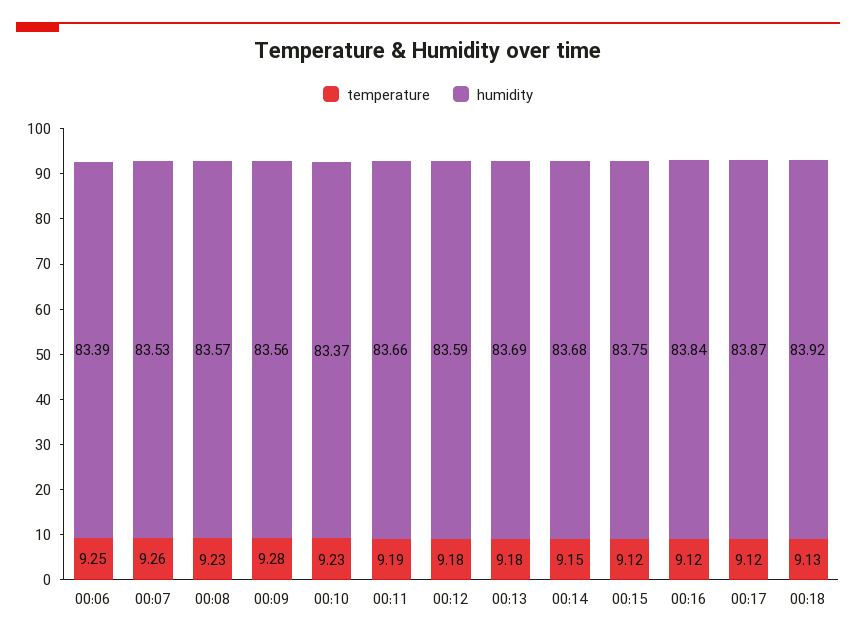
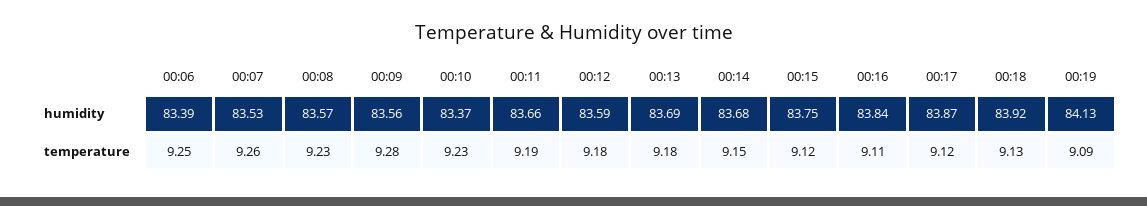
temperature, 00:16: 9.12 -> 9.11
humidity, 00:19: none -> 84.13
temperature, 00:19: none -> 9.09

